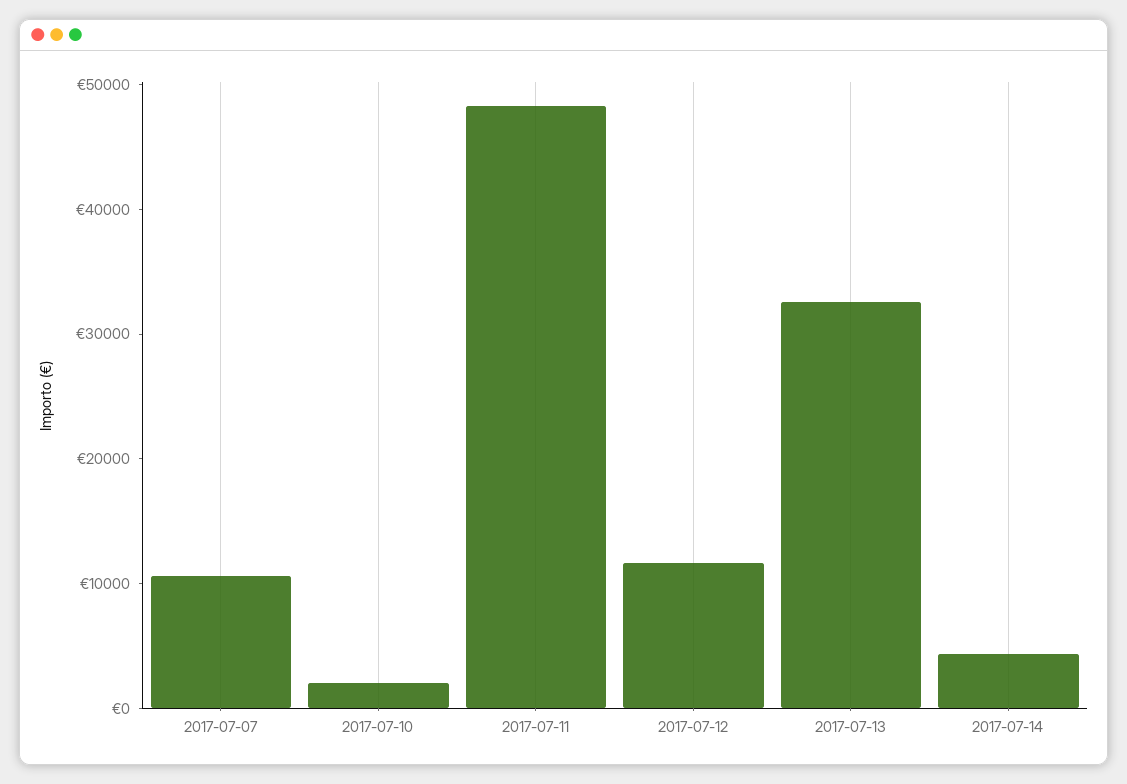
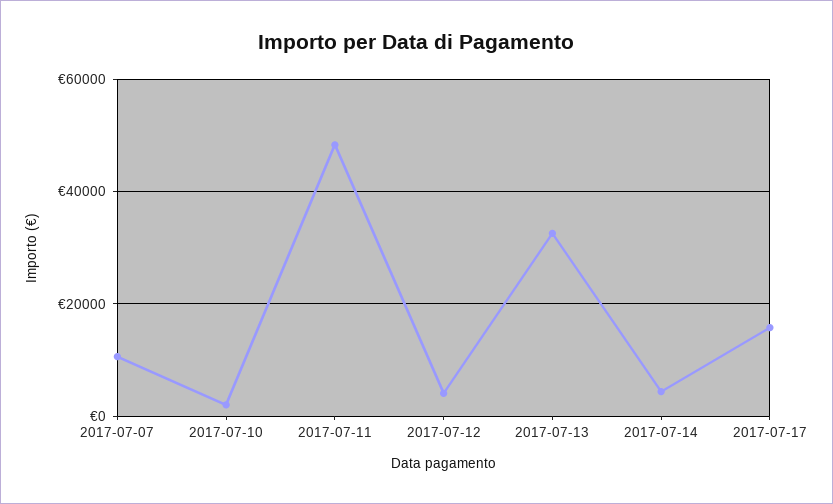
2017-07-12: 12000 -> 4000
2017-07-17: none -> 16000

